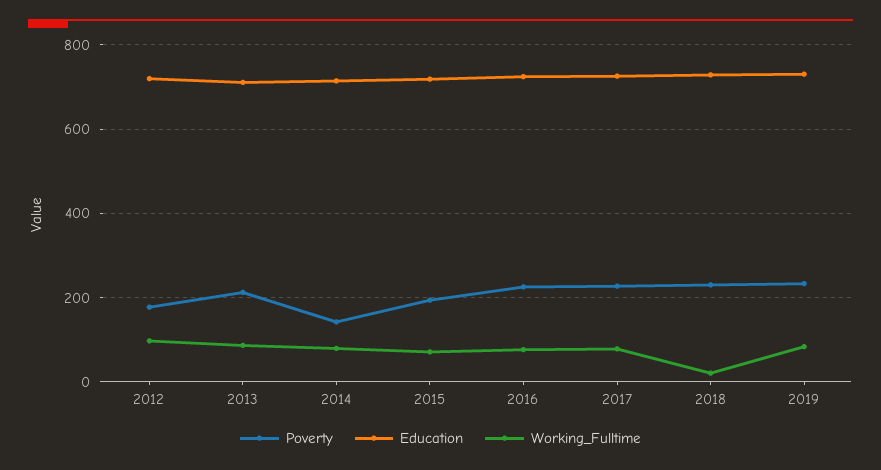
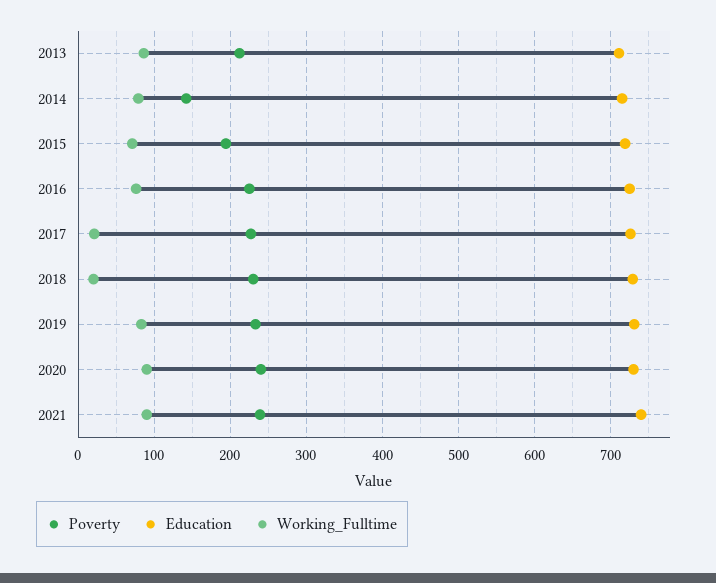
Poverty, 2012: 180 -> none
Education, 2012: 720 -> none
Working_Fulltime, 2012: 100 -> none
Working_Fulltime, 2017: 80 -> 20
Poverty, 2020: none -> 240
Education, 2020: none -> 730
Working_Fulltime, 2020: none -> 90
Poverty, 2021: none -> 240
Education, 2021: none -> 740
Working_Fulltime, 2021: none -> 90

